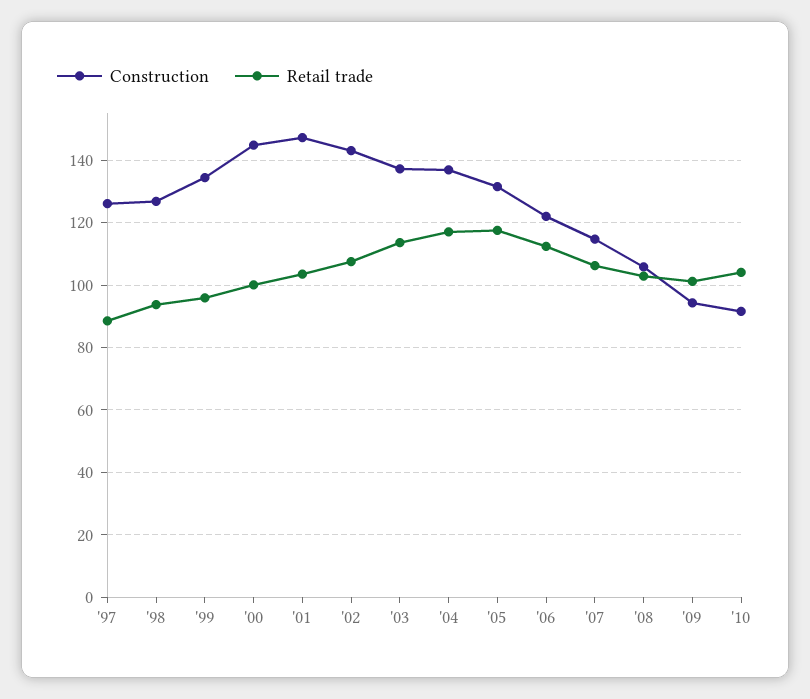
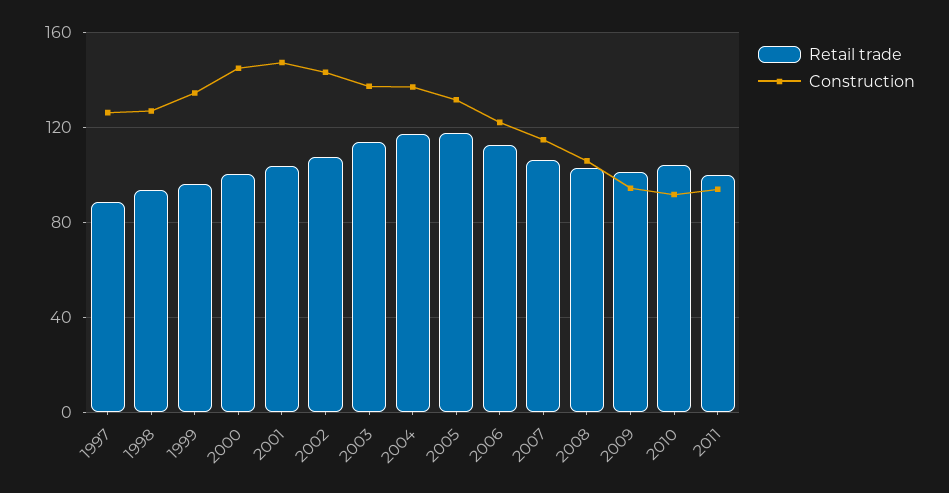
Retail trade, 2011: none -> 100
Construction, 2011: none -> 95

